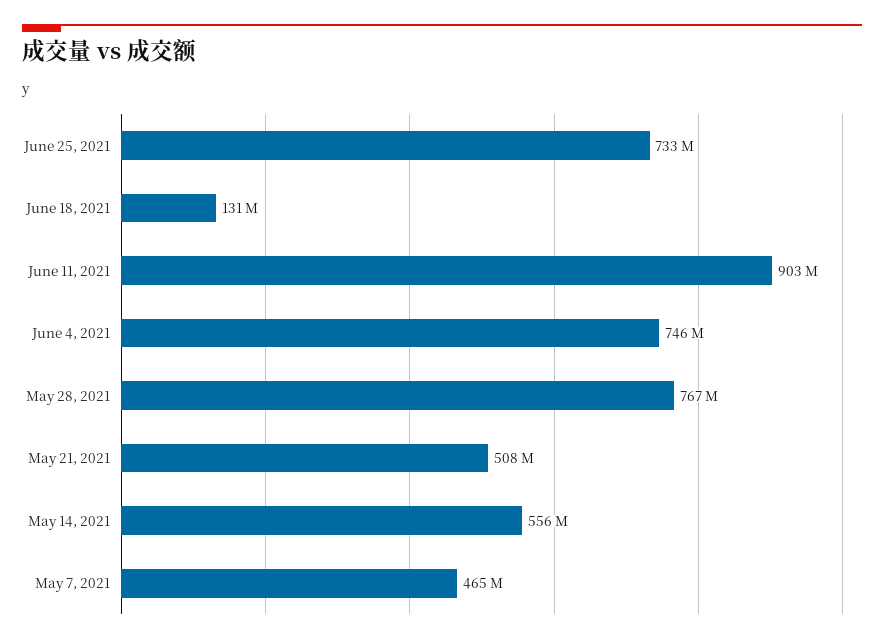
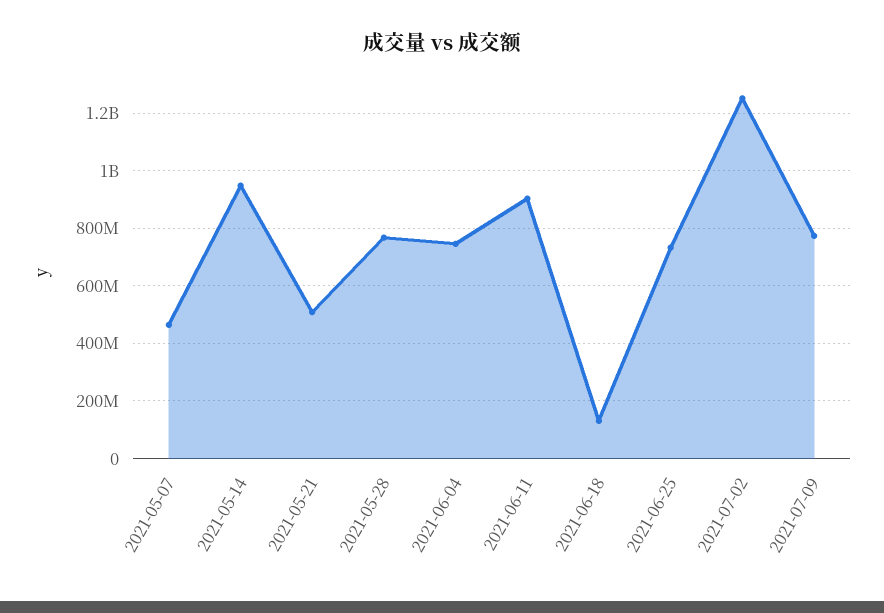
May 14, 2021: 556000000 -> 950000000
2021-07-02: none -> 1250000000
2021-07-09: none -> 775000000

